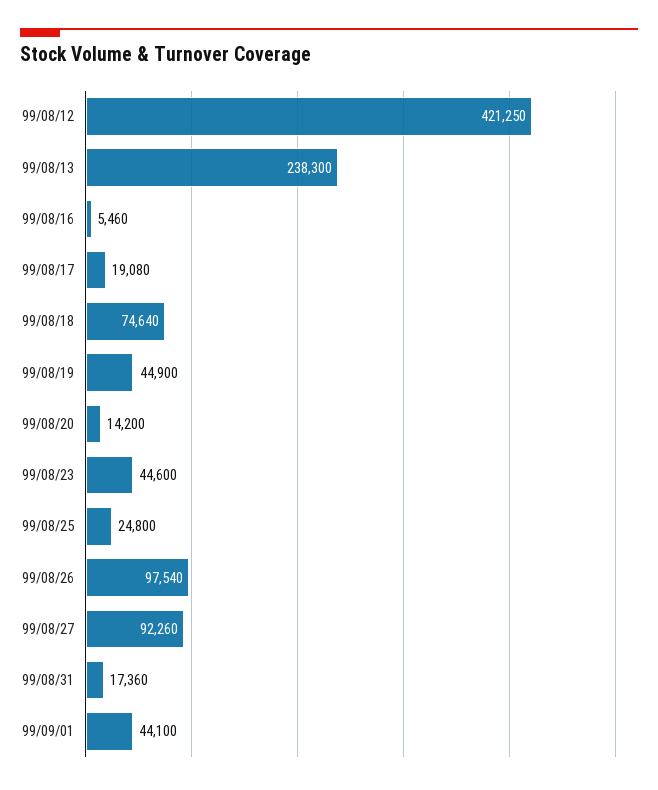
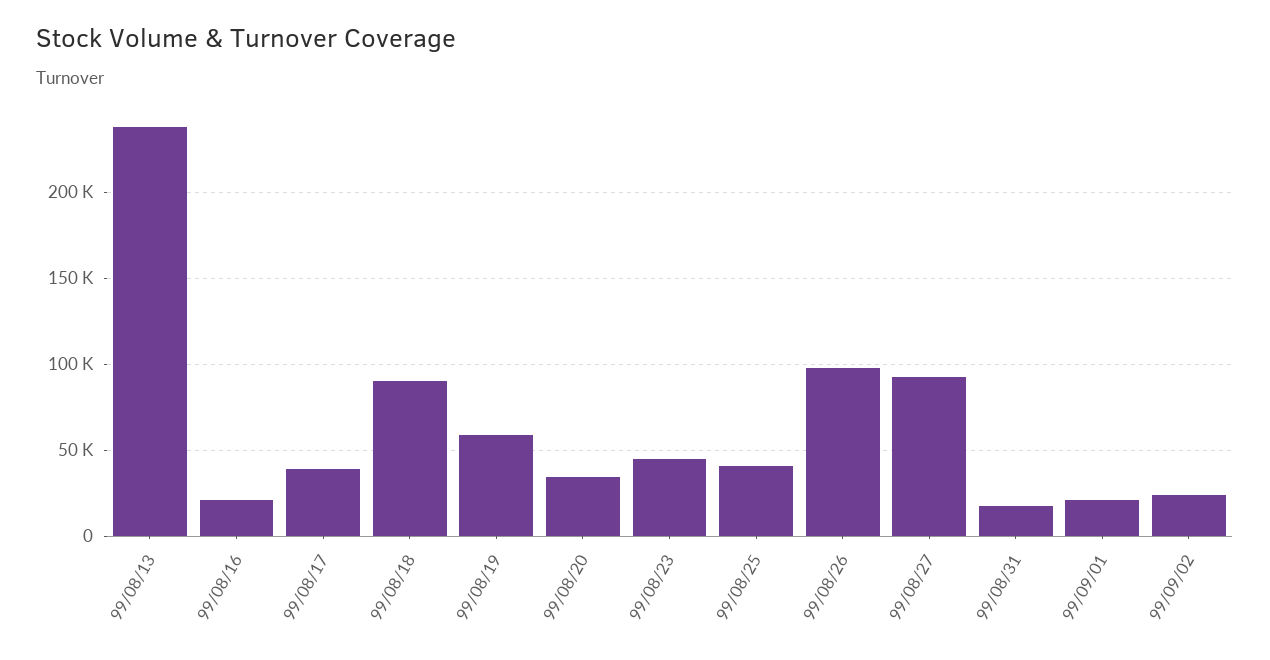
99/08/12: 421250 -> none
99/08/16: 5460 -> 20000
99/08/17: 19080 -> 40000
99/08/18: 74640 -> 90000
99/08/19: 44900 -> 60000
99/08/20: 14200 -> 35000
99/08/25: 24800 -> 40000
99/09/01: 44100 -> 20000
99/09/02: none -> 25000

